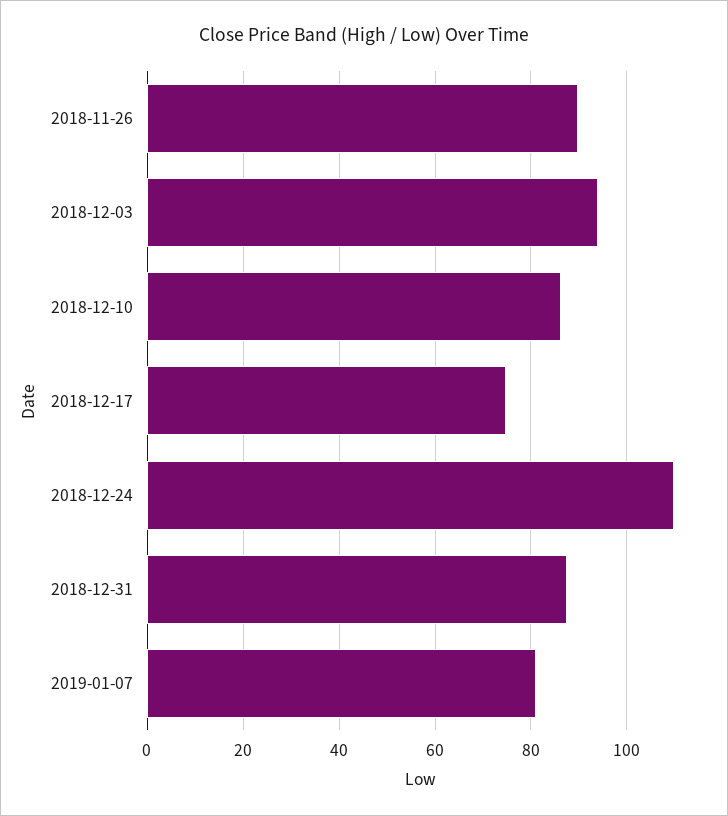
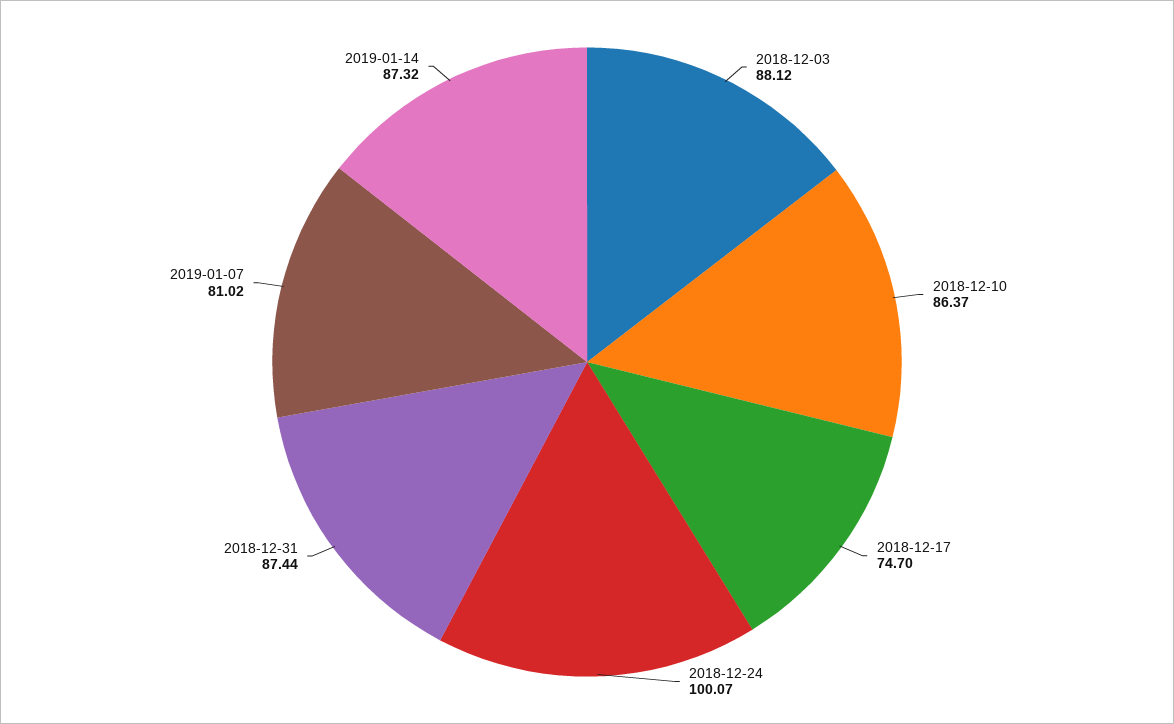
2018-11-26: 90 -> none
2018-12-03: 94 -> 88.12
2018-12-24: 110 -> 100.07
2019-01-14: none -> 87.32

